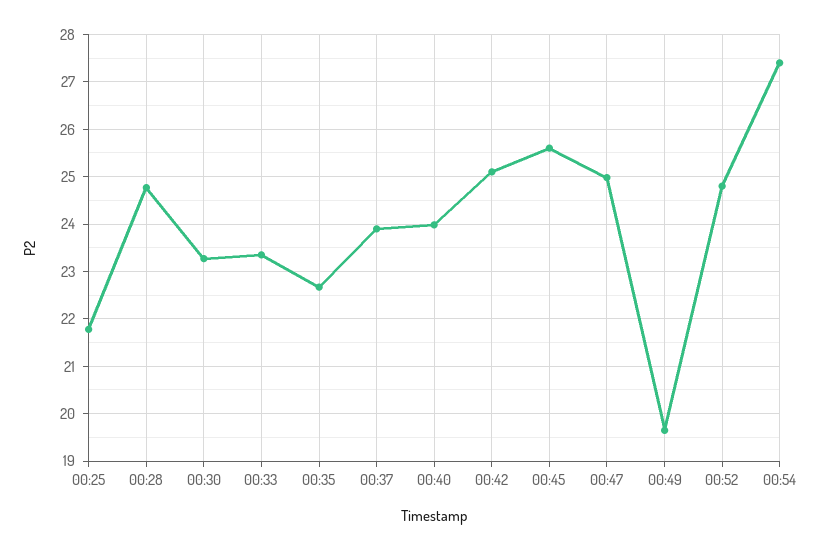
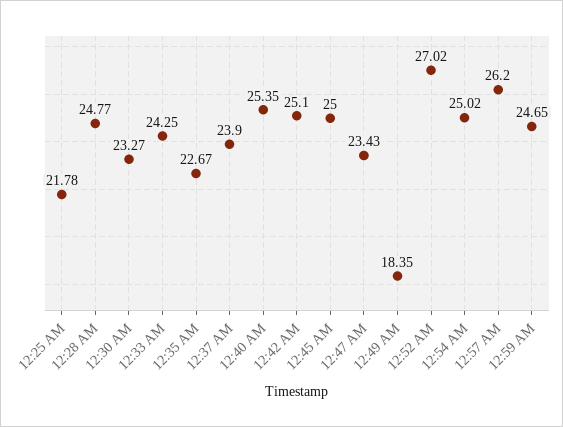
00:33: 23.4 -> 24.25
00:40: 24 -> 25.35
00:45: 25.6 -> 25
00:47: 25 -> 23.43
00:49: 19.6 -> 18.35
00:52: 24.8 -> 27.02
00:54: 27.4 -> 25.02
12:57 AM: none -> 26.2
12:59 AM: none -> 24.65

